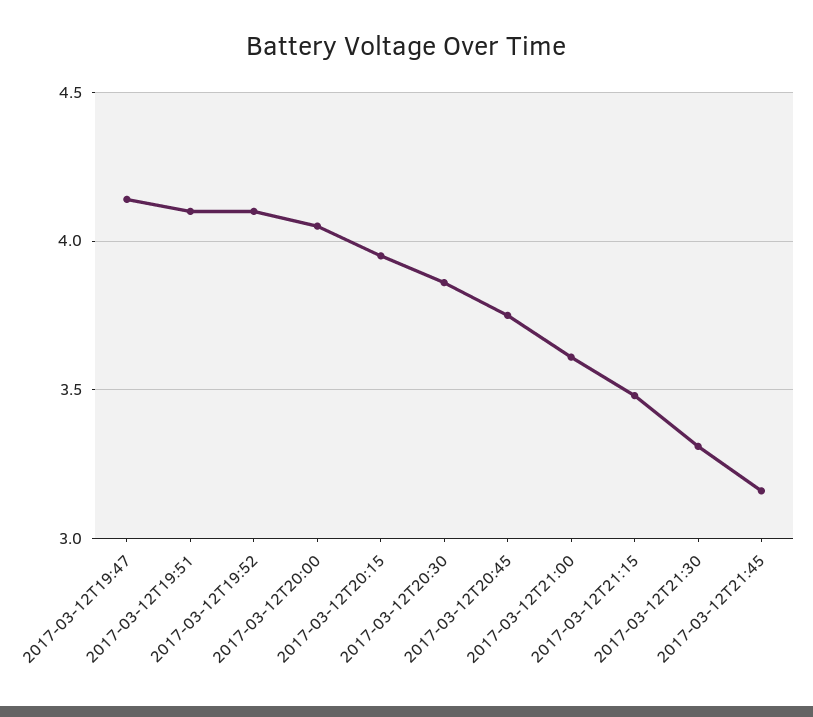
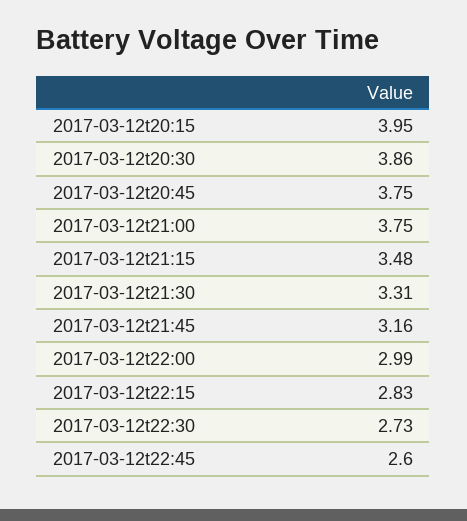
2017-03-12T19:47: 4.15 -> none
2017-03-12T19:51: 4.1 -> none
2017-03-12T19:52: 4.1 -> none
2017-03-12T20:00: 4.05 -> none
2017-03-12T21:00: 3.6 -> 3.75
2017-03-12t22:00: none -> 2.99
2017-03-12t22:15: none -> 2.83
2017-03-12t22:30: none -> 2.73
2017-03-12t22:45: none -> 2.6

